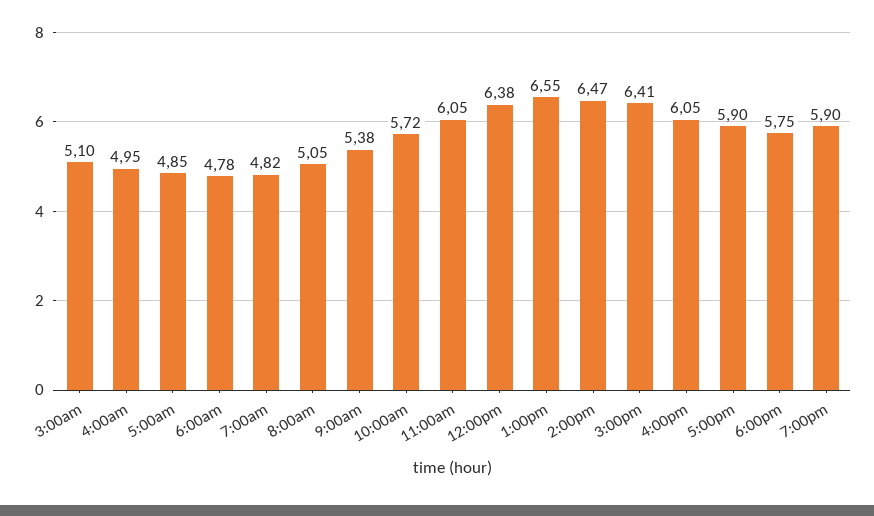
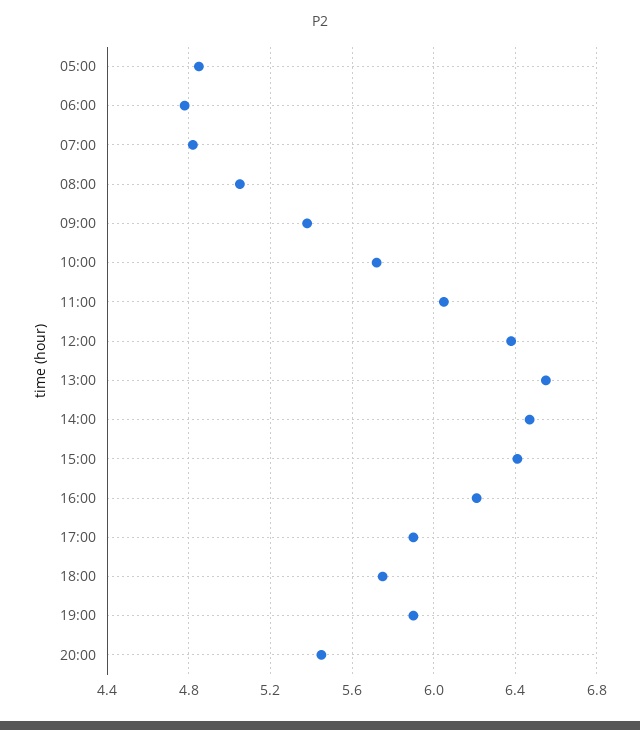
3:00am: 5.1 -> none
4:00am: 4.95 -> none
4:00pm: 6.05 -> 6.2
20:00: none -> 5.45

